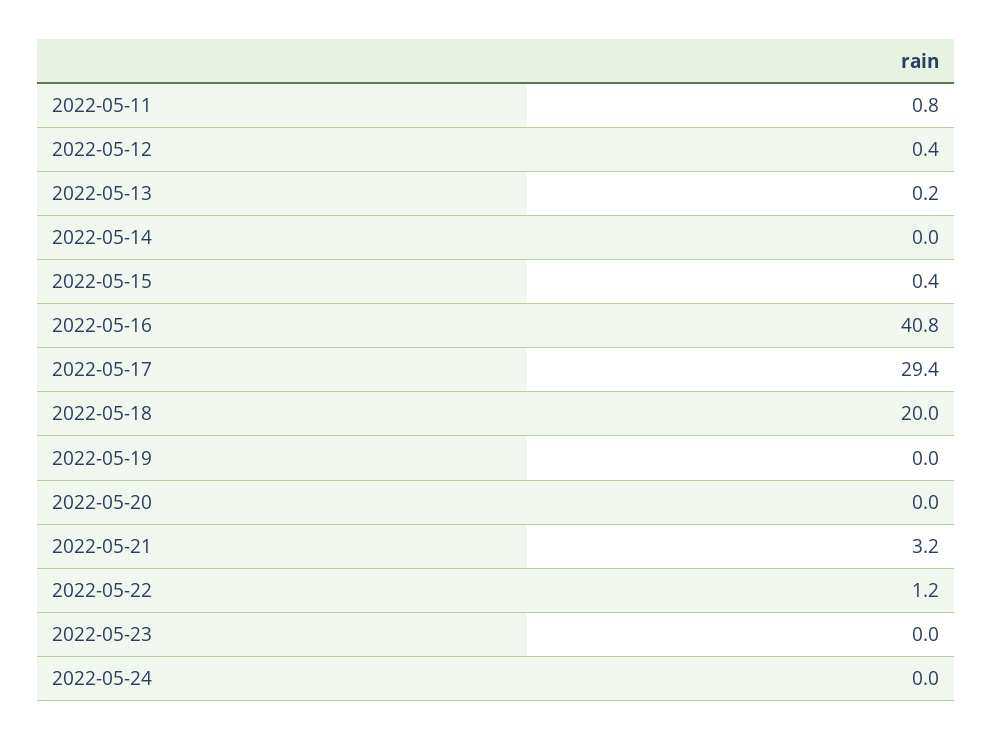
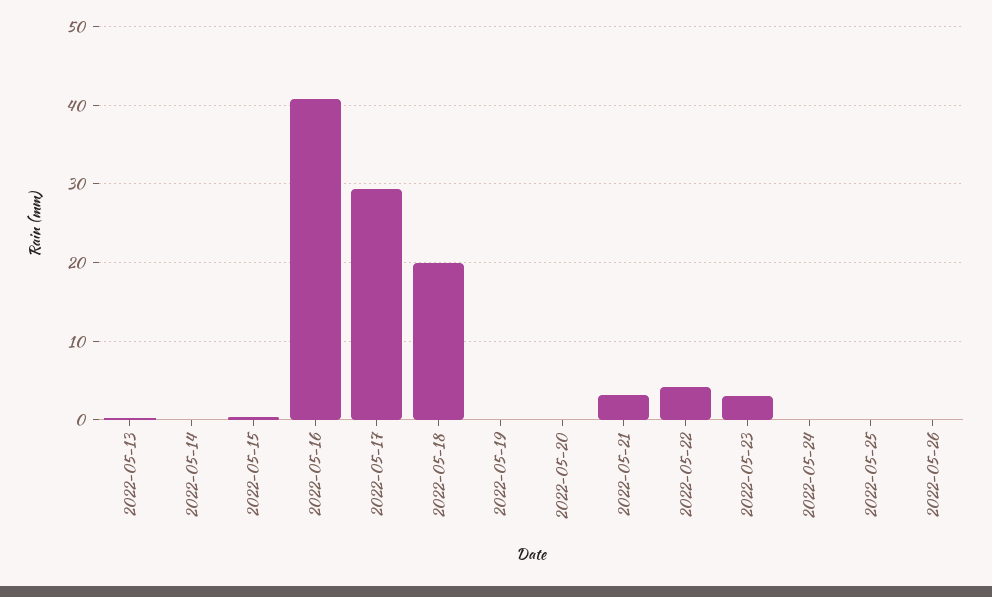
2022-05-11: 0.8 -> none
2022-05-12: 0.4 -> none
2022-05-22: 1.2 -> 4
2022-05-23: 0 -> 3
2022-05-25: none -> 0
2022-05-26: none -> 0

